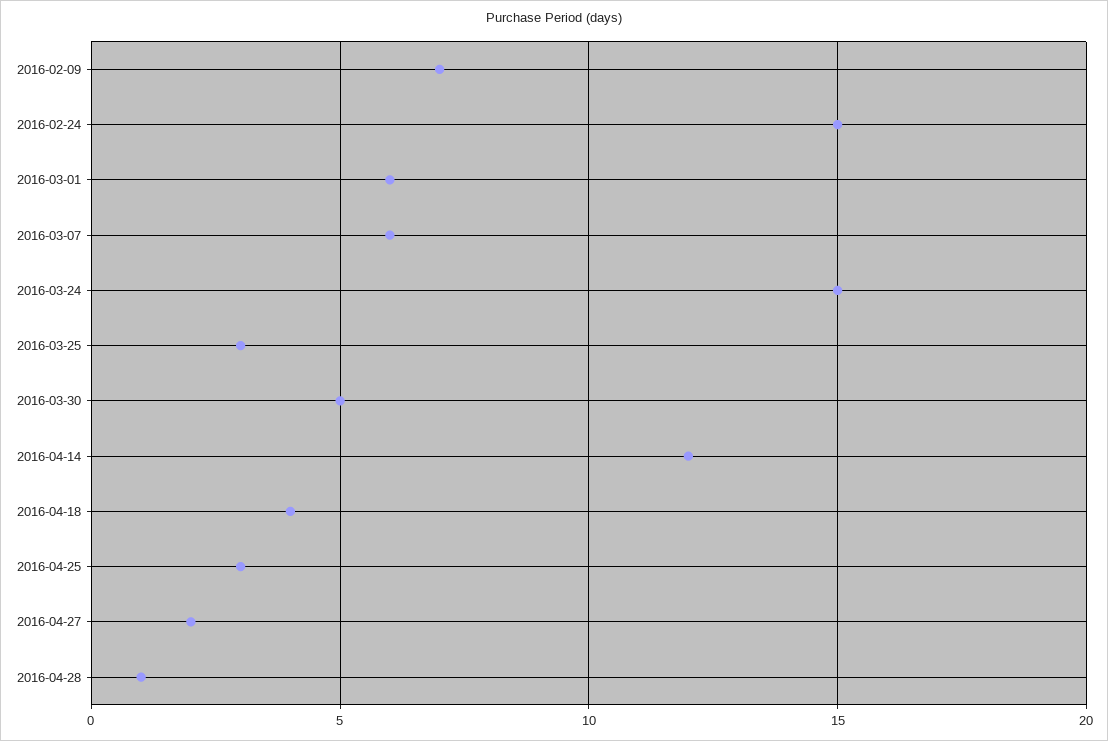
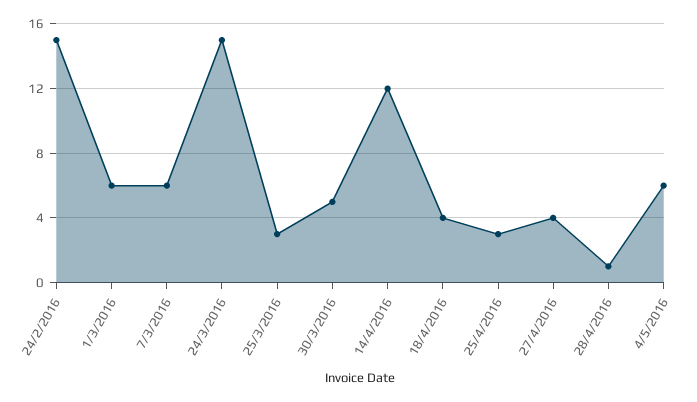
2016-02-09: 7 -> none
2016-04-27: 2 -> 4
4/5/2016: none -> 6

